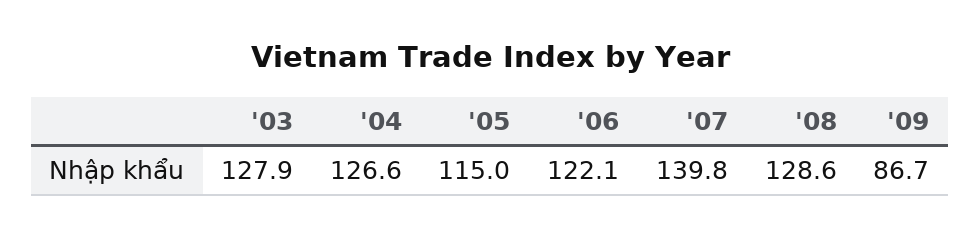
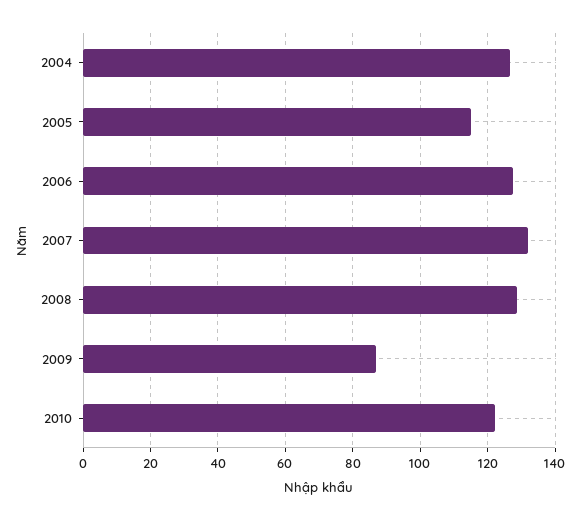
'03: 127.9 -> none
'06: 122.1 -> 128
'07: 139.8 -> 132
2010: none -> 122

